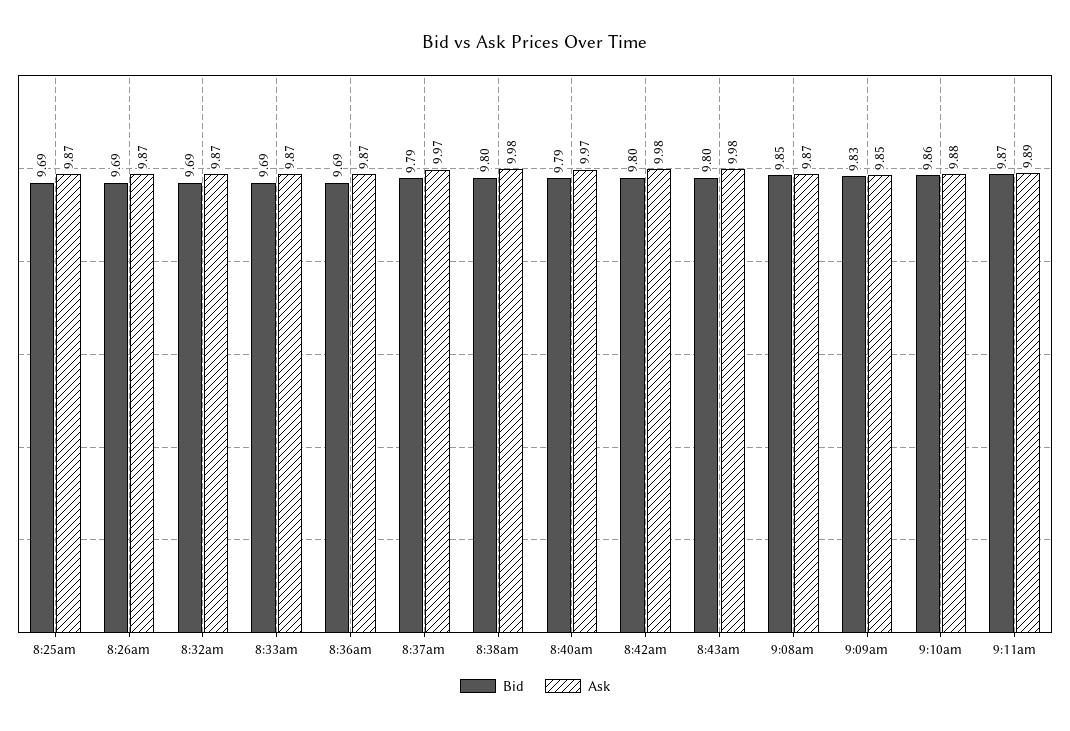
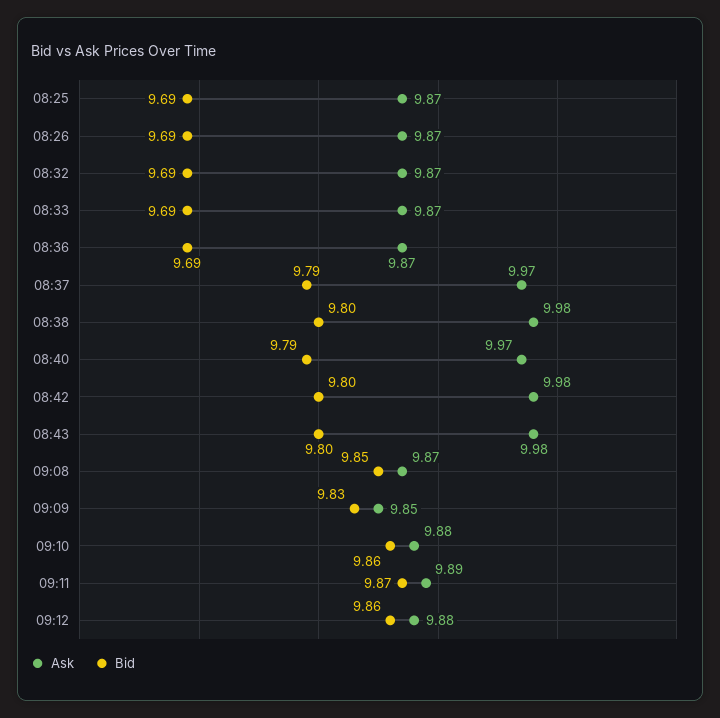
Ask, 09:12: none -> 9.88
Bid, 09:12: none -> 9.86

